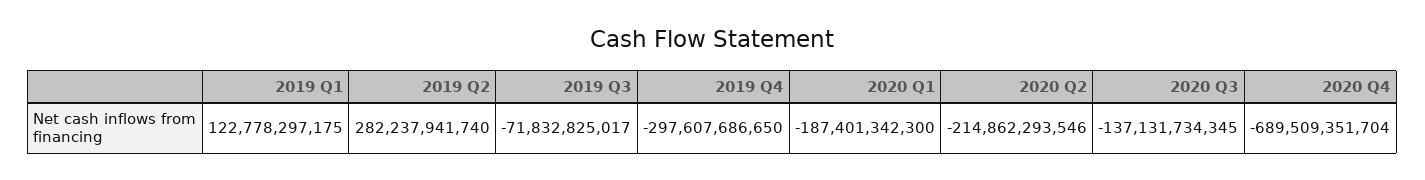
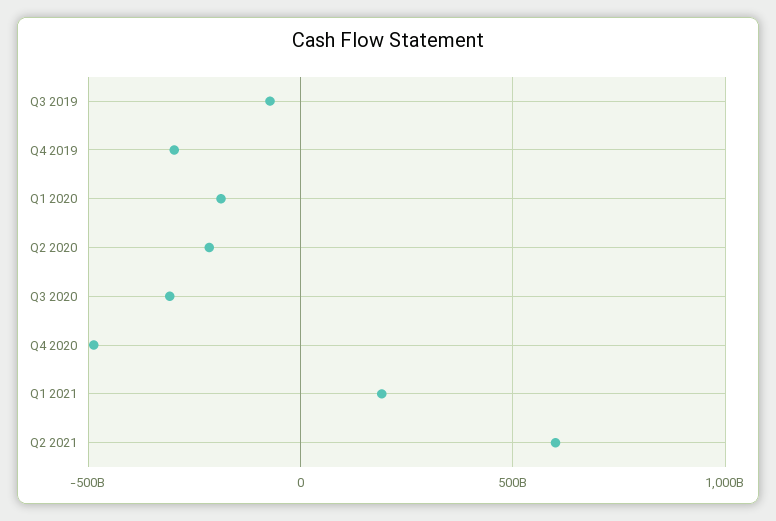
2019 Q1: 122778297175 -> none
2019 Q2: 282237941740 -> none
2020 Q3: -137131734345 -> -300000000000
2020 Q4: -689509351704 -> -500000000000
Q1 2021: none -> 200000000000
Q2 2021: none -> 600000000000

